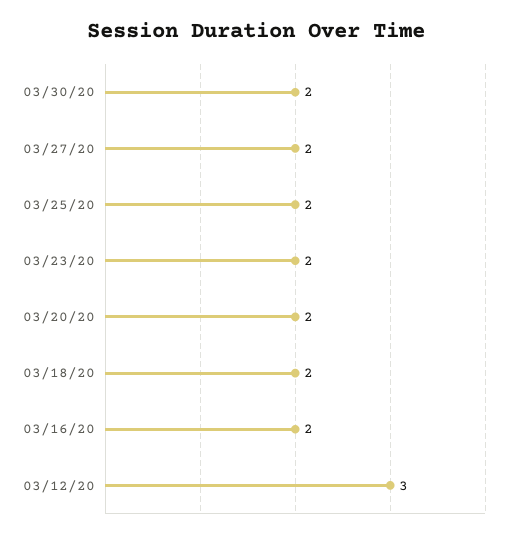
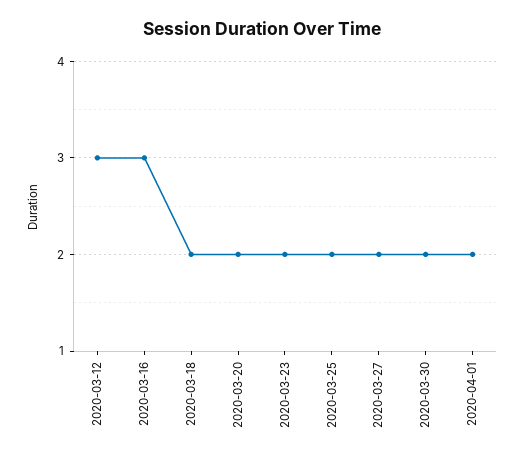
03/16/20: 2 -> 3
2020-04-01: none -> 2

